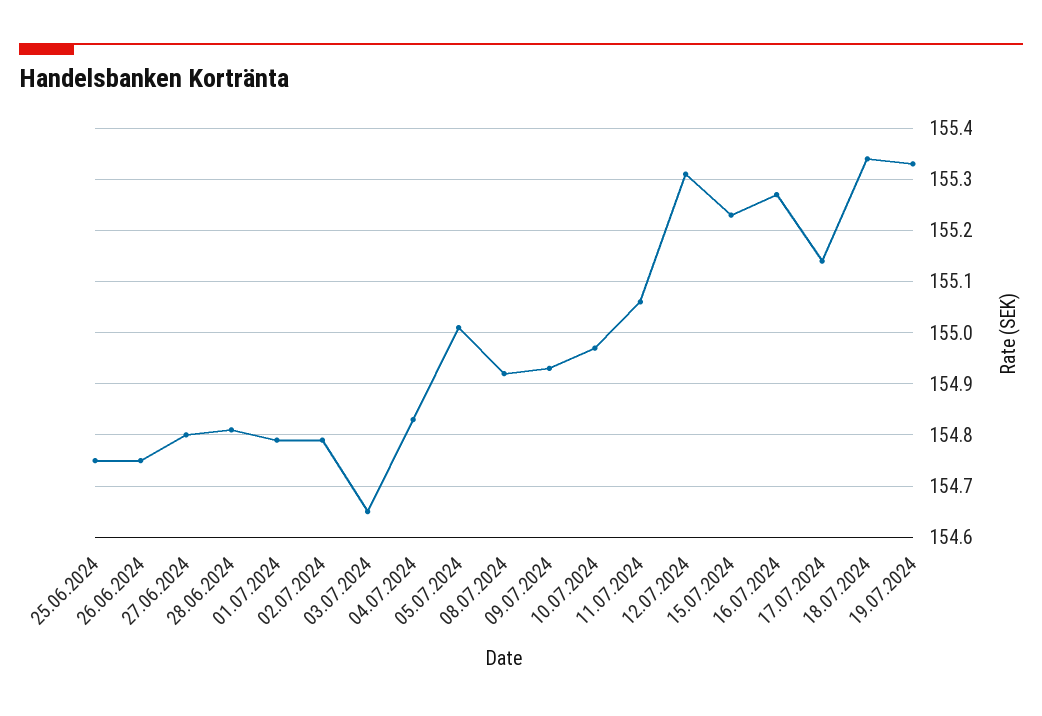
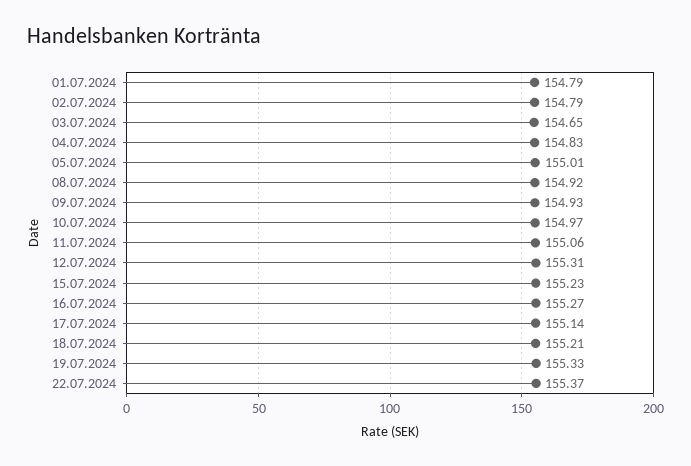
25.06.2024: 154.75 -> none
26.06.2024: 154.75 -> none
27.06.2024: 154.8 -> none
28.06.2024: 154.8 -> none
18.07.2024: 155.35 -> 155.21
22.07.2024: none -> 155.37

